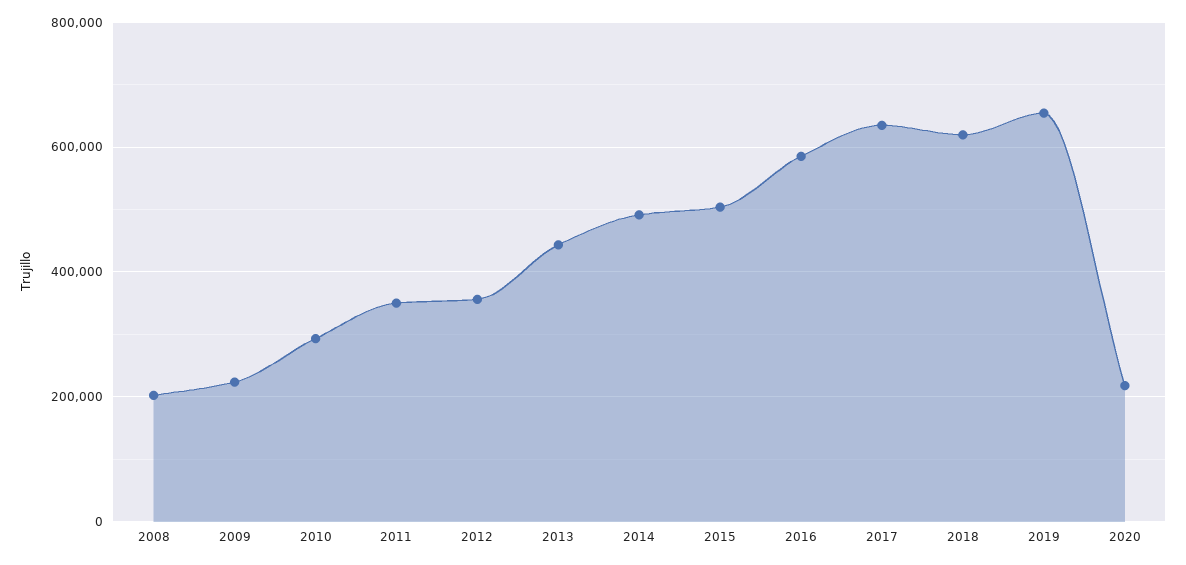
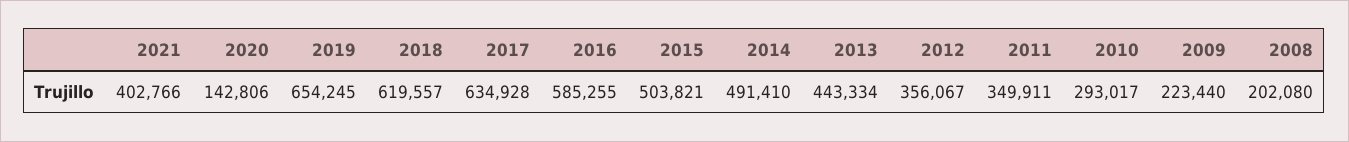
2020: 220000 -> 142806
2021: none -> 402766

